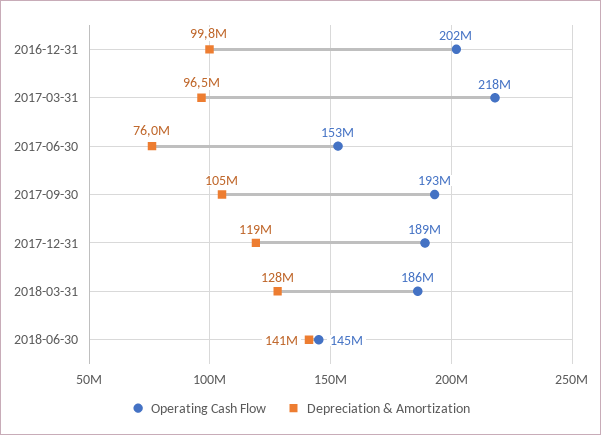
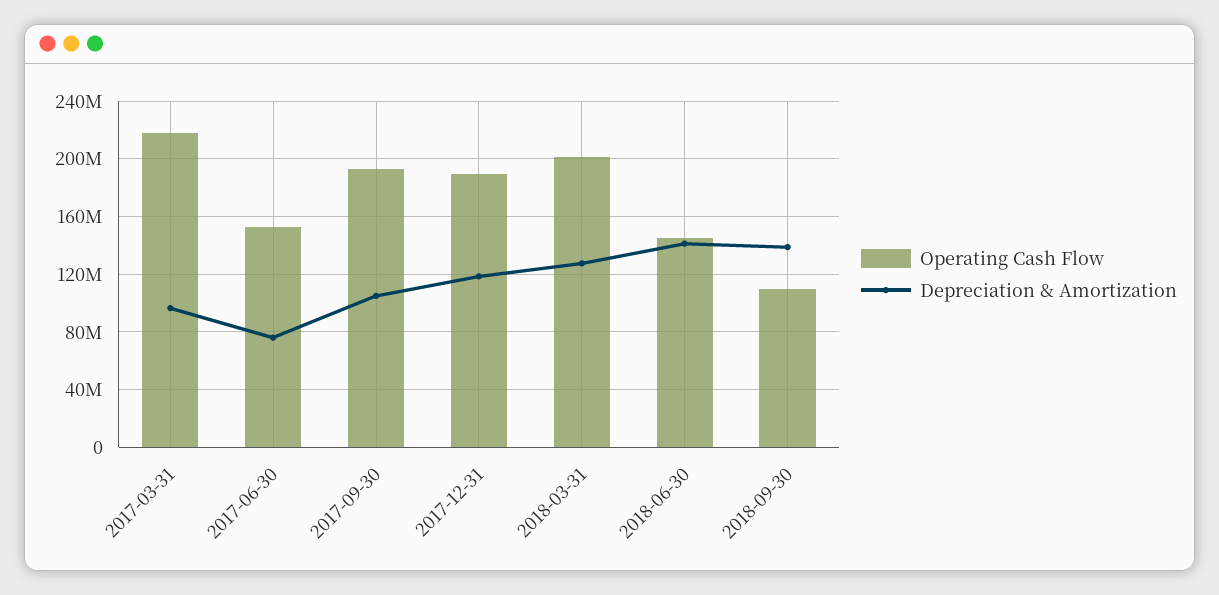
Operating Cash Flow, 2016-12-31: 202000000 -> none
Depreciation & Amortization, 2016-12-31: 99800000 -> none
Operating Cash Flow, 2018-03-31: 186000000 -> 200000000
Operating Cash Flow, 2018-09-30: none -> 110000000
Depreciation & Amortization, 2018-09-30: none -> 140000000

